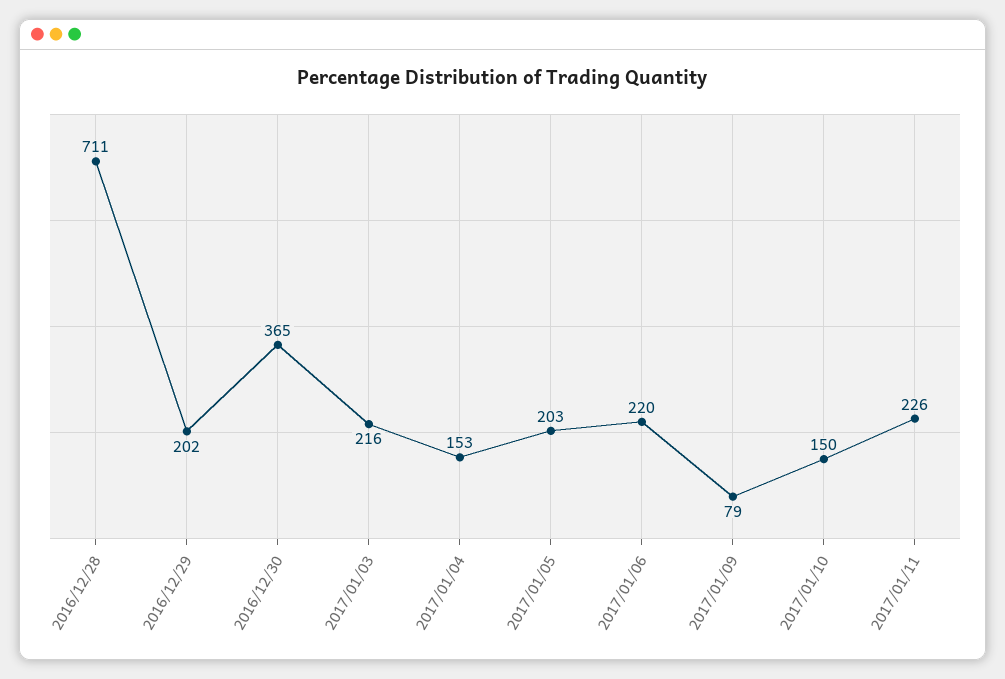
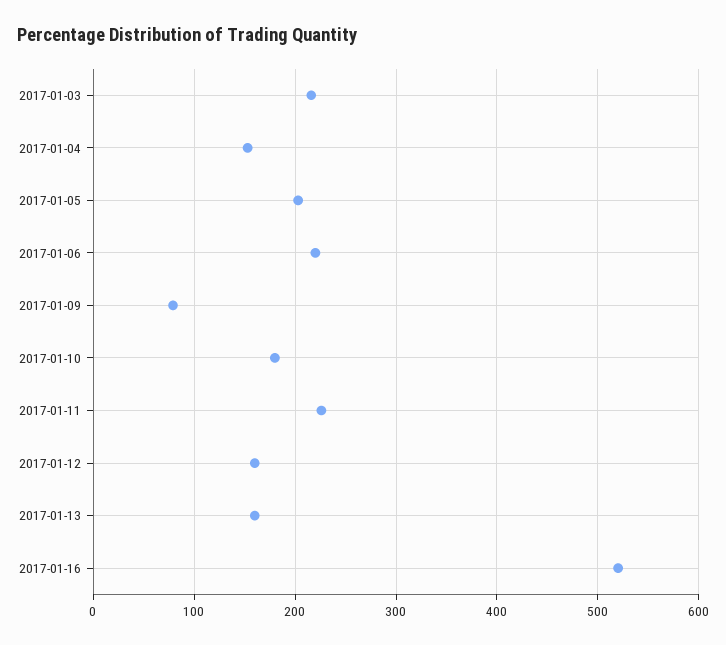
2016/12/28: 711 -> none
2016/12/29: 202 -> none
2016/12/30: 365 -> none
2017/01/10: 150 -> 180
2017-01-12: none -> 160
2017-01-13: none -> 160
2017-01-16: none -> 520

